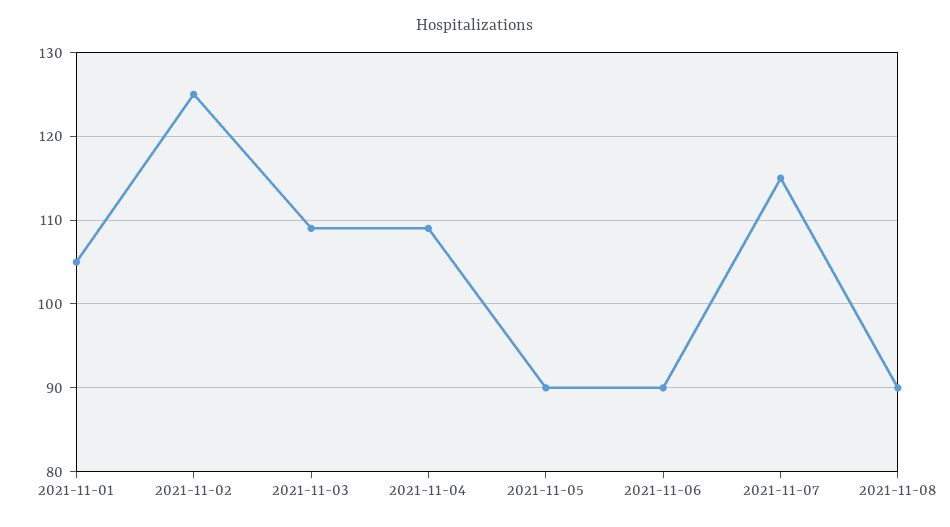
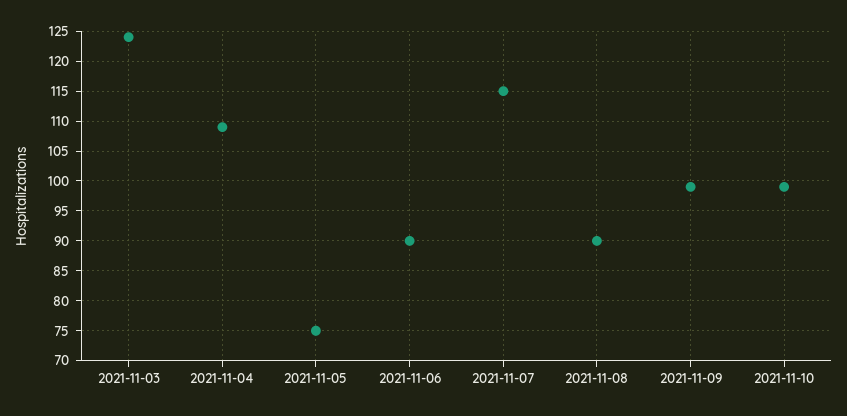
2021-11-01: 105 -> none
2021-11-02: 125 -> none
2021-11-03: 109 -> 125
2021-11-05: 90 -> 75
2021-11-09: none -> 100
2021-11-10: none -> 100

